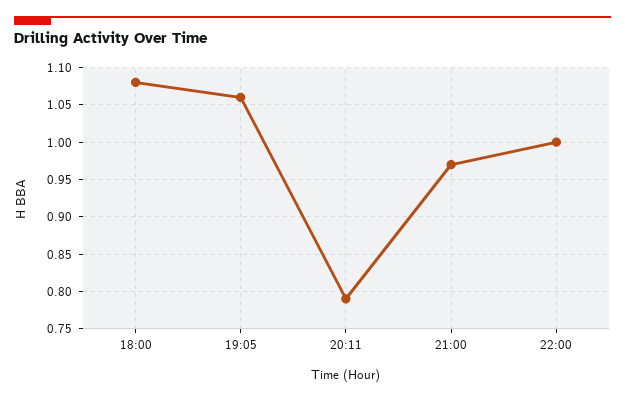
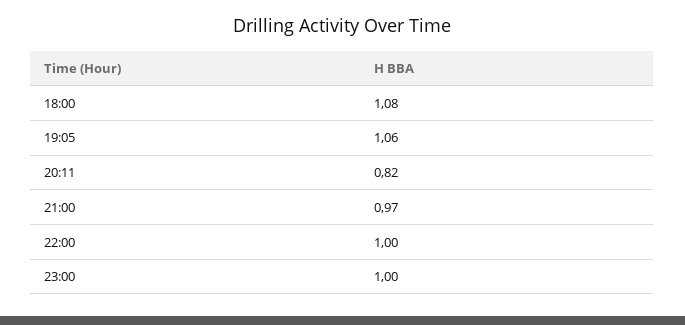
20:11: 0.79 -> 0.82
23:00: none -> 1

